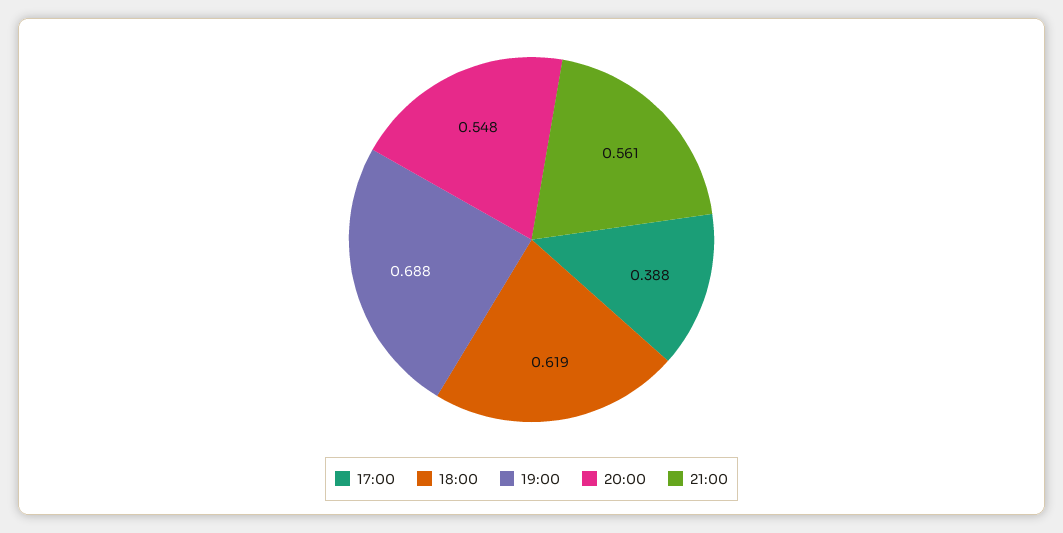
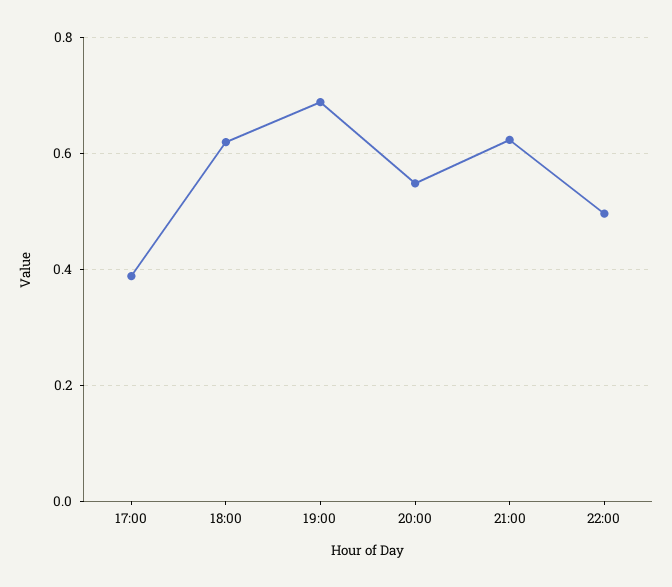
21:00: 0.561 -> 0.62
22:00: none -> 0.5

